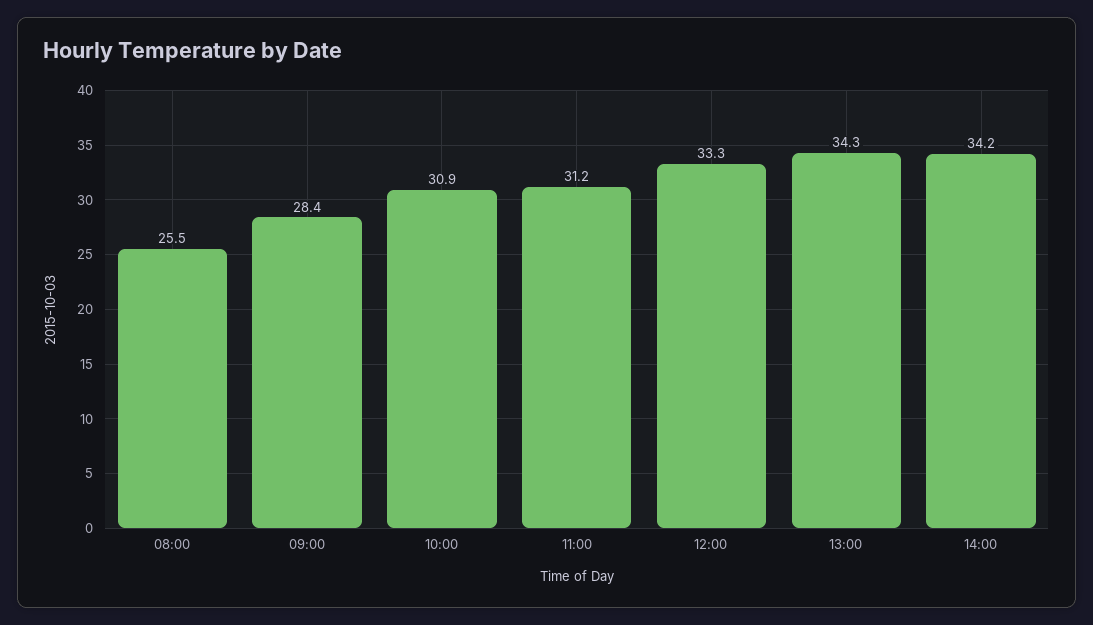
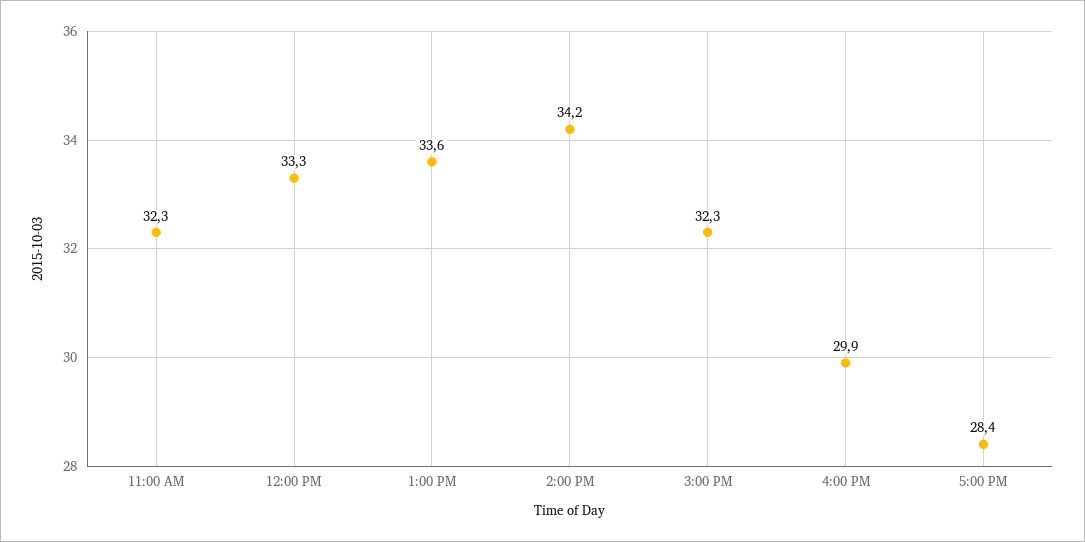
08:00: 25.5 -> none
09:00: 28.4 -> none
10:00: 30.9 -> none
11:00: 31.2 -> 32.3
13:00: 34.3 -> 33.6
3:00 PM: none -> 32.3
4:00 PM: none -> 29.9
5:00 PM: none -> 28.4

